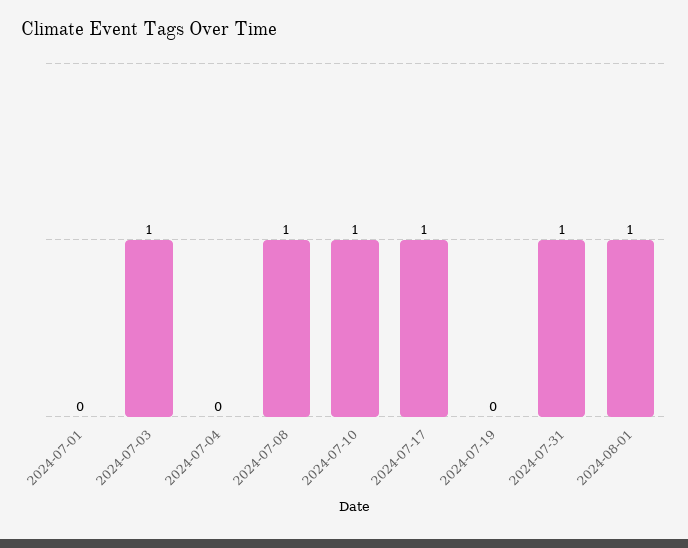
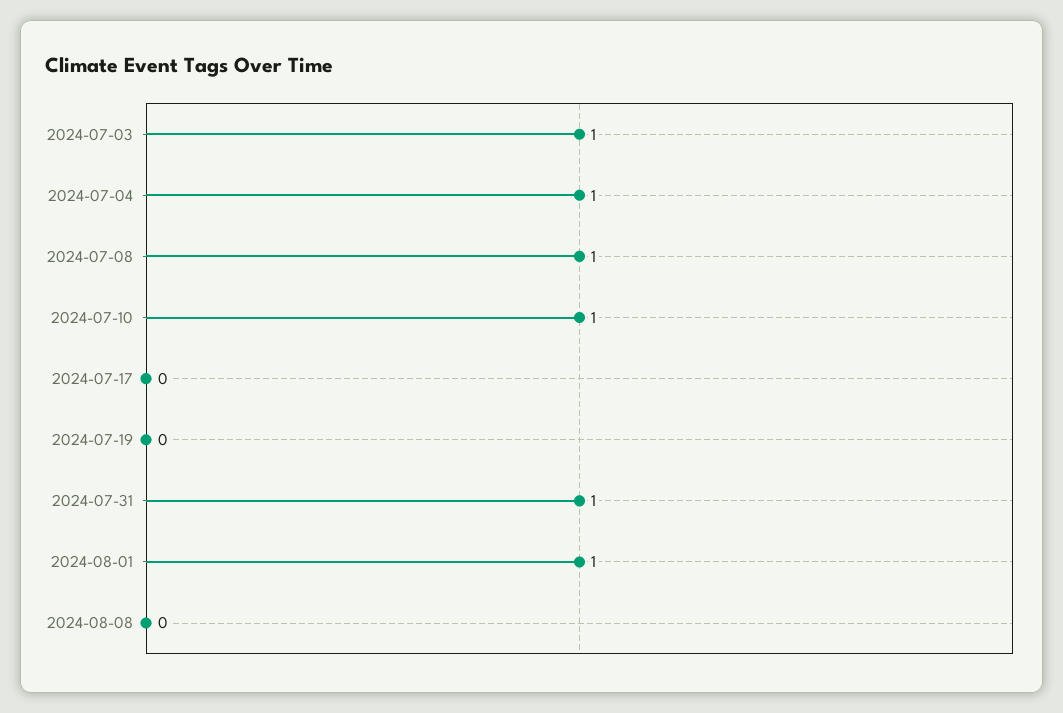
2024-07-01: 0 -> none
2024-07-04: 0 -> 1
2024-07-17: 1 -> 0
2024-08-08: none -> 0

